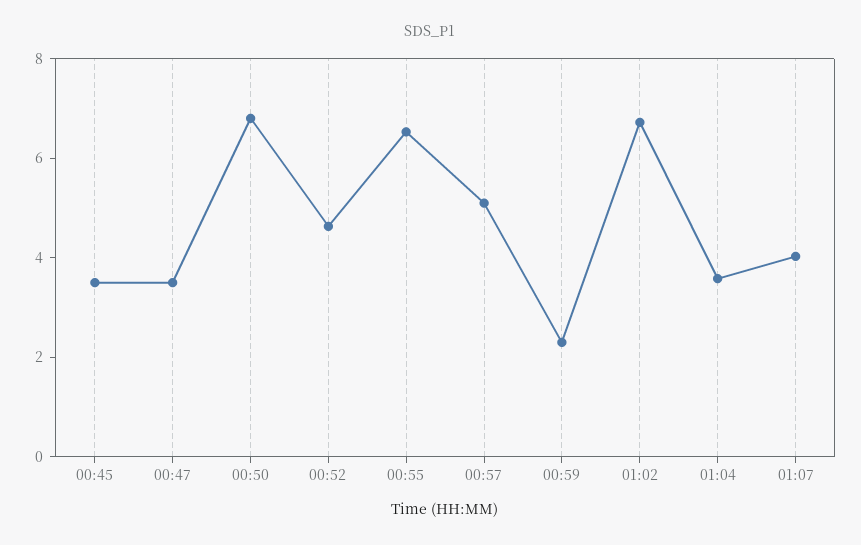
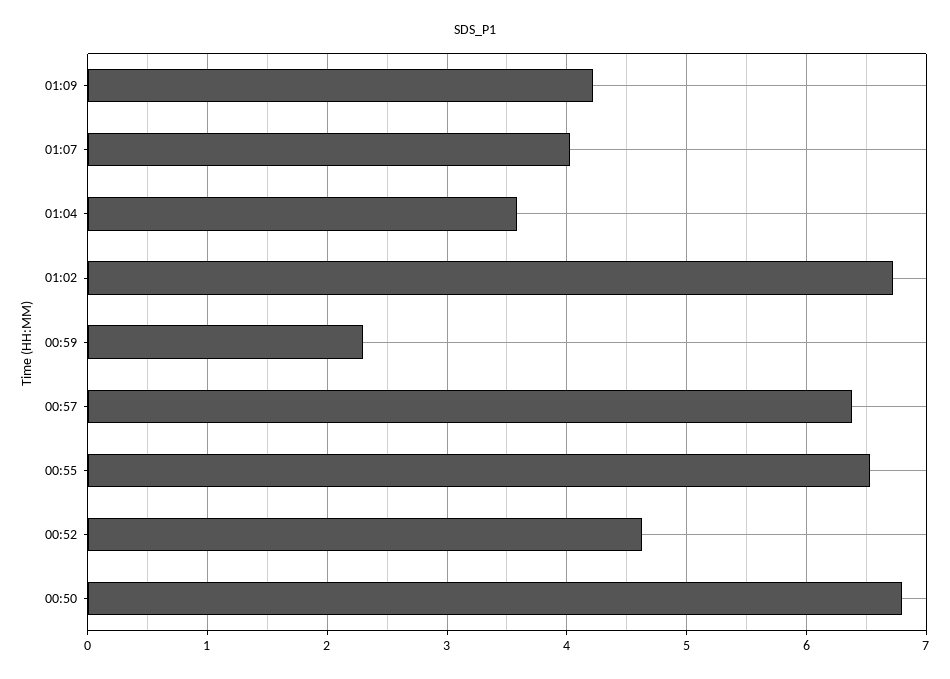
00:45: 3.5 -> none
00:47: 3.5 -> none
00:57: 5 -> 6.4
01:09: none -> 4.2

